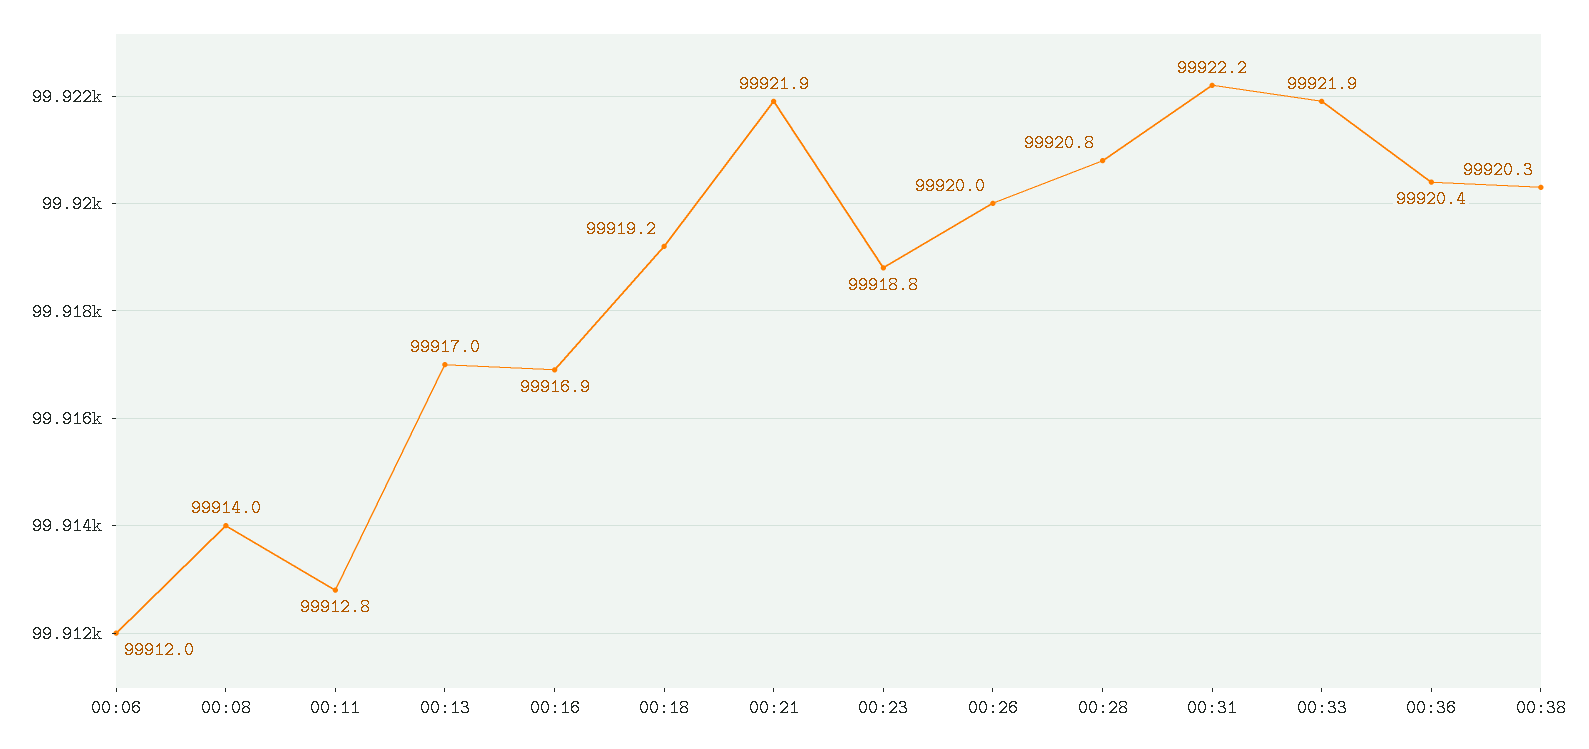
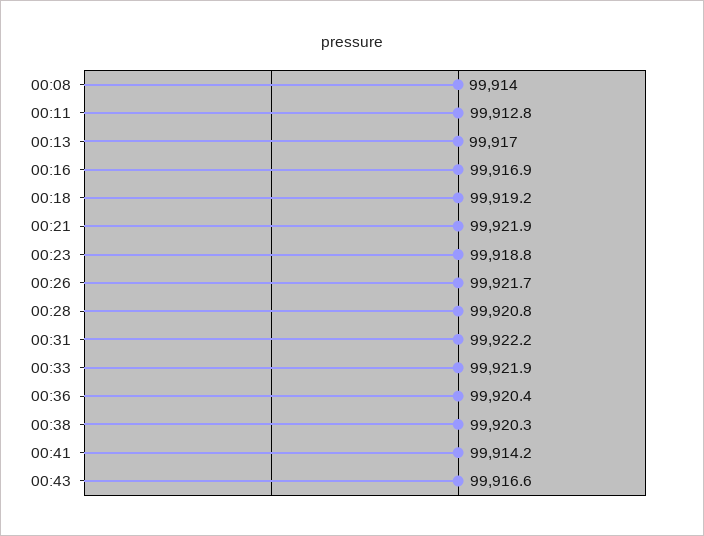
00:06: 99912 -> none
00:26: 99920 -> 99921.7
00:41: none -> 99914.2
00:43: none -> 99916.6

